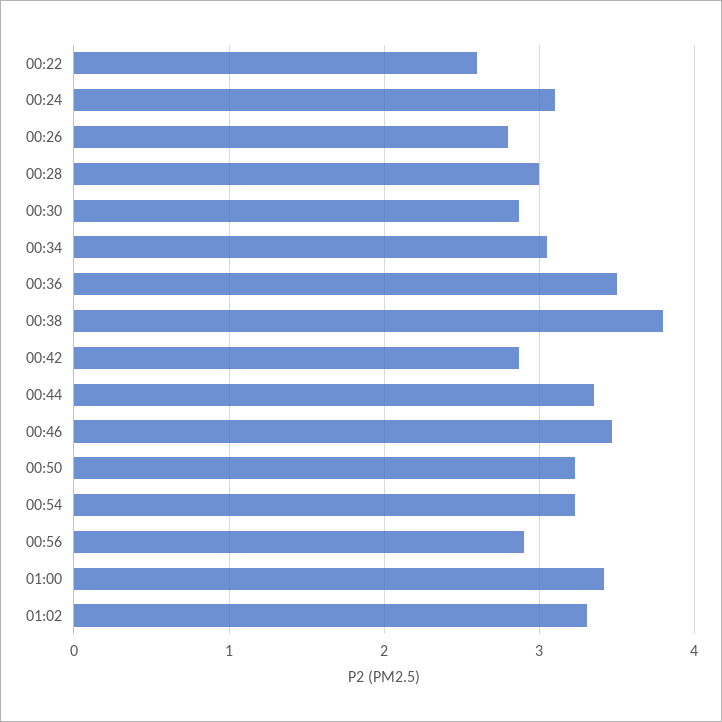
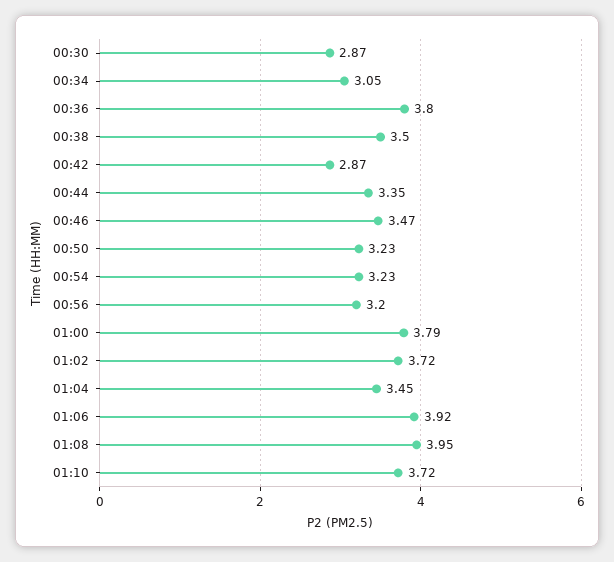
00:22: 2.6 -> none
00:24: 3.1 -> none
00:26: 2.8 -> none
00:28: 3 -> none
00:36: 3.5 -> 3.8
00:38: 3.8 -> 3.5
00:56: 2.9 -> 3.2
01:00: 3.4 -> 3.79
01:02: 3.3 -> 3.72
01:04: none -> 3.45
01:06: none -> 3.92
01:08: none -> 3.95
01:10: none -> 3.72

